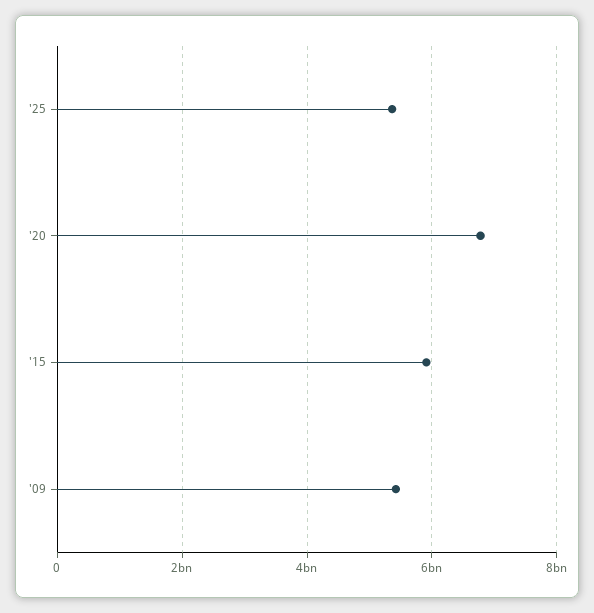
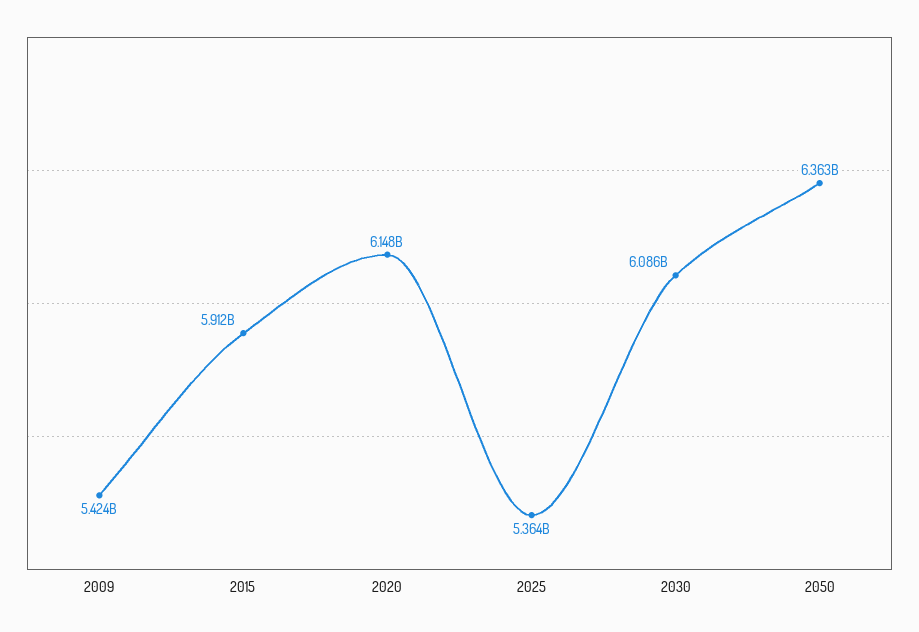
'20: 6800000000 -> 6148000000
2030: none -> 6086000000
2050: none -> 6363000000

